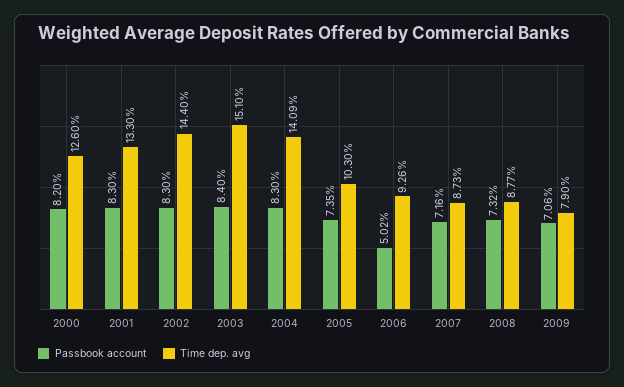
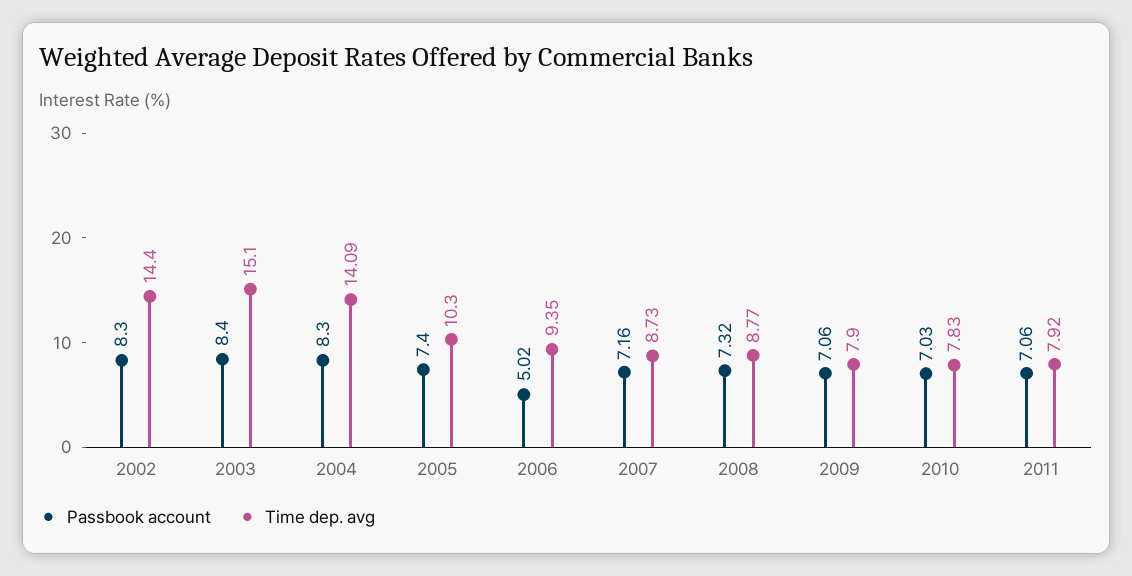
Passbook account, 2000: 8.2 -> none
Time dep. avg, 2000: 12.6 -> none
Passbook account, 2001: 8.3 -> none
Time dep. avg, 2001: 13.3 -> none
Passbook account, 2005: 7.35 -> 7.4
Time dep. avg, 2006: 9.26 -> 9.35
Passbook account, 2010: none -> 7.03
Time dep. avg, 2010: none -> 7.83
Passbook account, 2011: none -> 7.06
Time dep. avg, 2011: none -> 7.92

